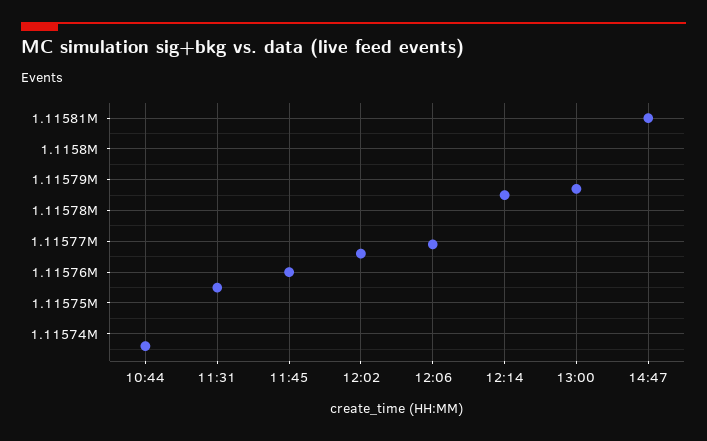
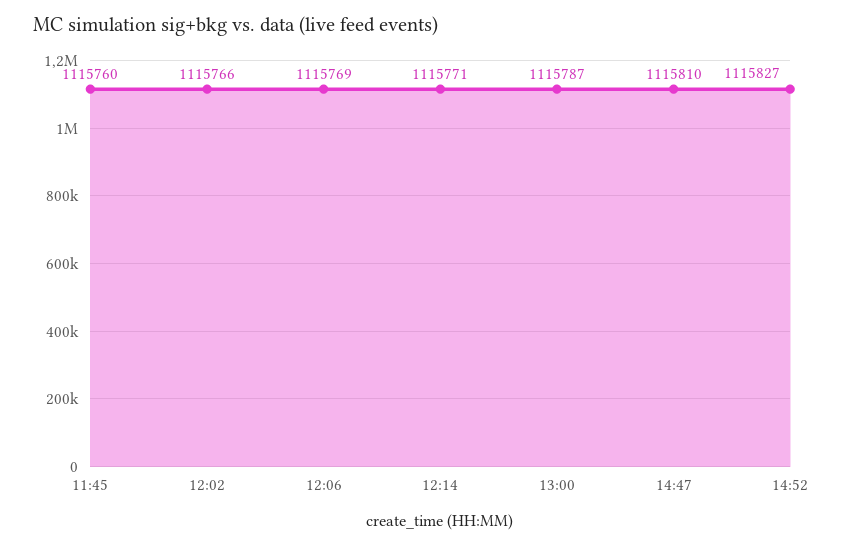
10:44: 1115735 -> none
11:31: 1115755 -> none
12:14: 1115785 -> 1115771
14:52: none -> 1115827

